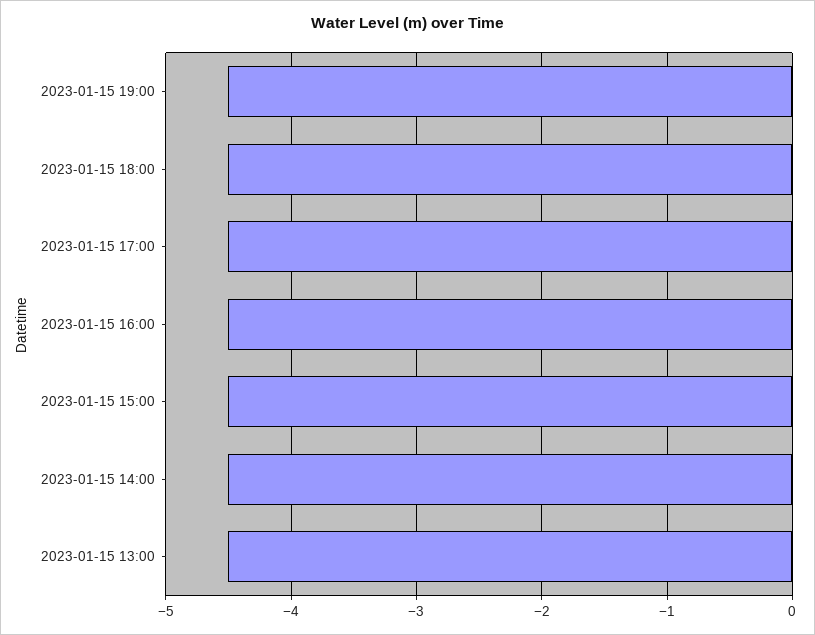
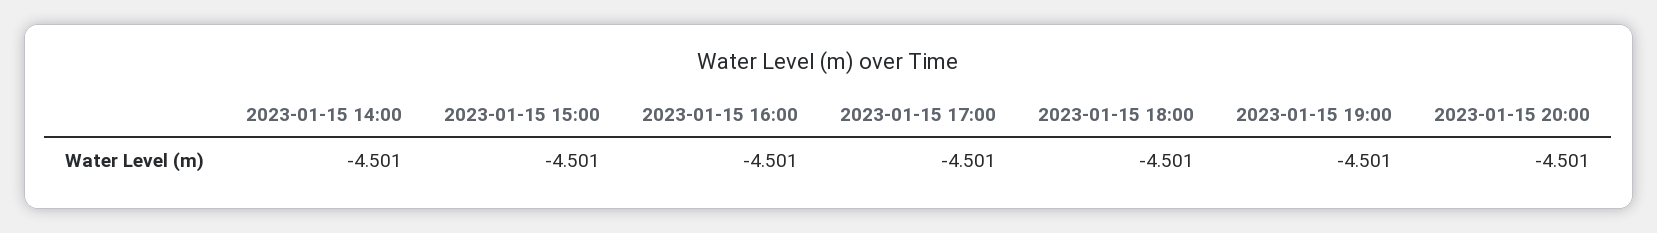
2023-01-15 13:00: -4.5 -> none
2023-01-15 20:00: none -> -4.501

